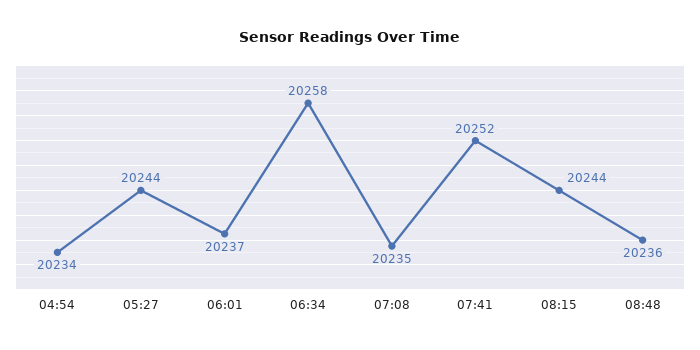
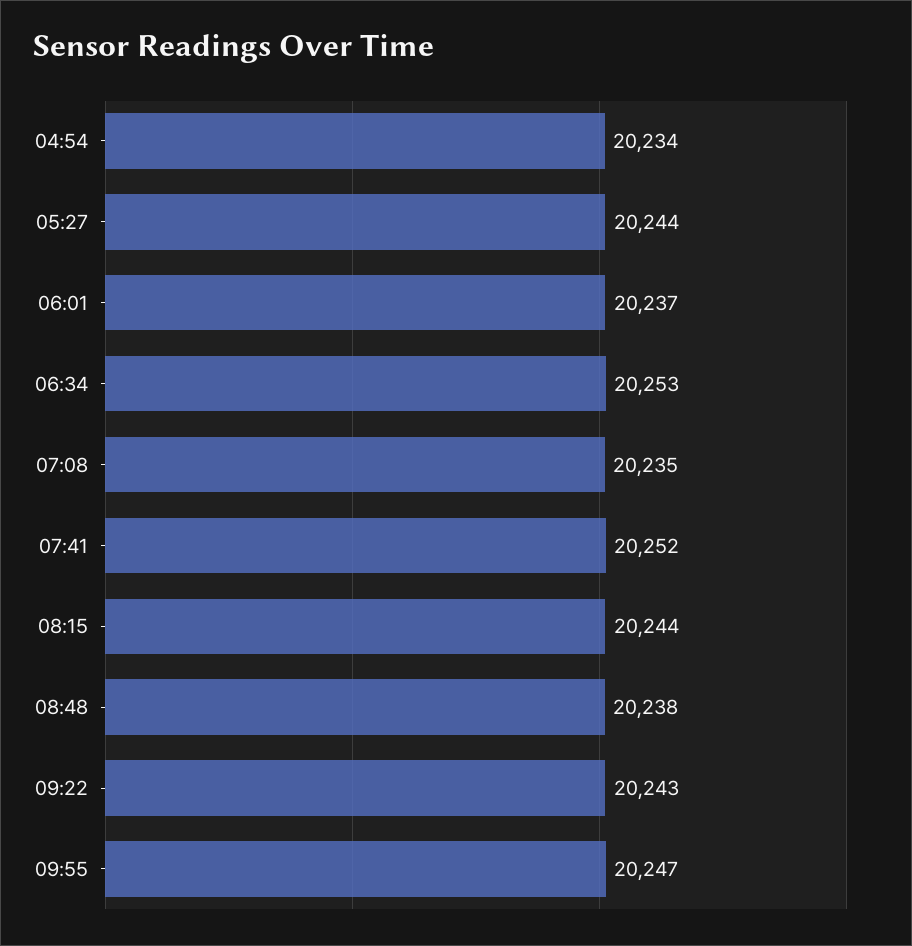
06:34: 20258 -> 20253
08:48: 20236 -> 20238
09:22: none -> 20243
09:55: none -> 20247

